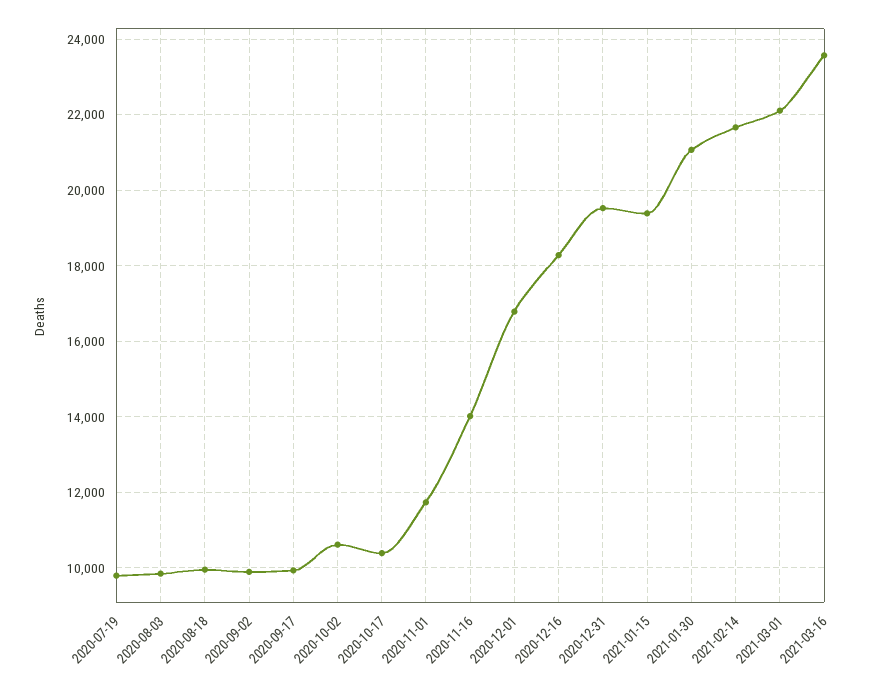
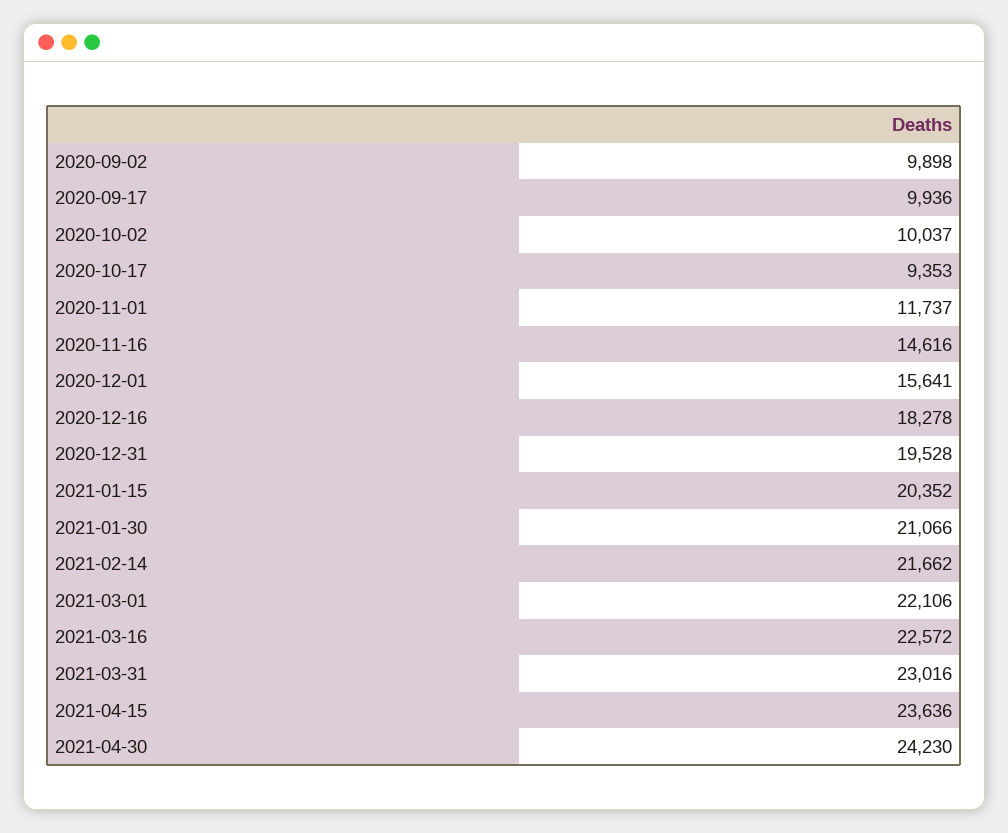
2020-07-19: 9800 -> none
2020-08-03: 9800 -> none
2020-08-18: 10000 -> none
2020-10-02: 10600 -> 10037
2020-10-17: 10400 -> 9353
2020-11-16: 14000 -> 14616
2020-12-01: 16800 -> 15641
2021-01-15: 19400 -> 20352
2021-03-16: 23600 -> 22572
2021-03-31: none -> 23016
2021-04-15: none -> 23636
2021-04-30: none -> 24230

